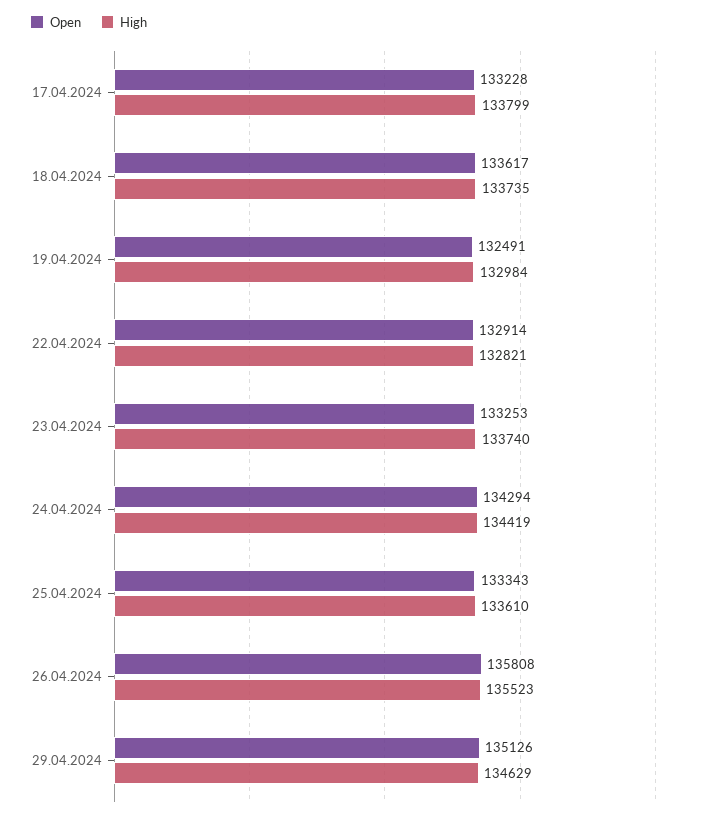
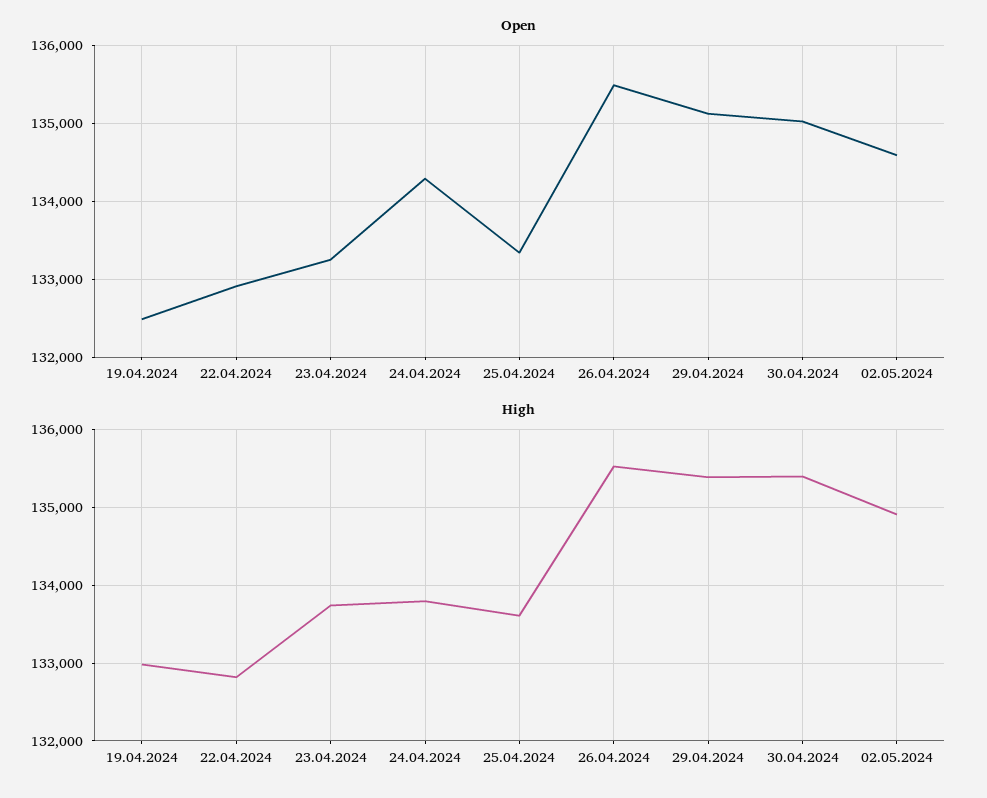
Open, 17.04.2024: 133228 -> none
High, 17.04.2024: 133799 -> none
Open, 18.04.2024: 133617 -> none
High, 18.04.2024: 133735 -> none
High, 24.04.2024: 134419 -> 133800
Open, 26.04.2024: 135808 -> 135500
High, 29.04.2024: 134629 -> 135400
Open, 30.04.2024: none -> 135000
Open, 02.05.2024: none -> 134600
High, 30.04.2024: none -> 135400
High, 02.05.2024: none -> 134900

